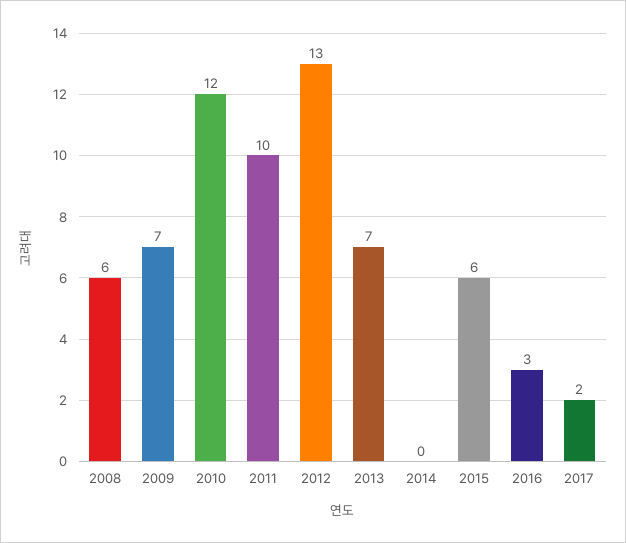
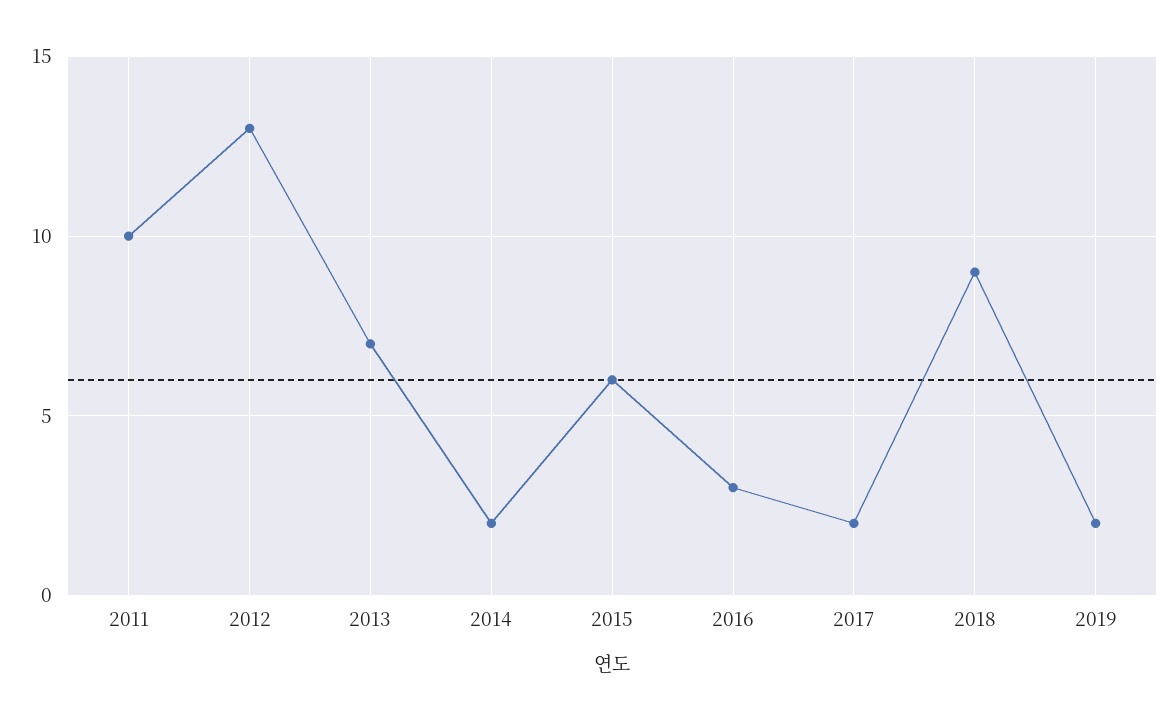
2008: 6 -> none
2009: 7 -> none
2010: 12 -> none
2014: 0 -> 2
2018: none -> 9
2019: none -> 2

